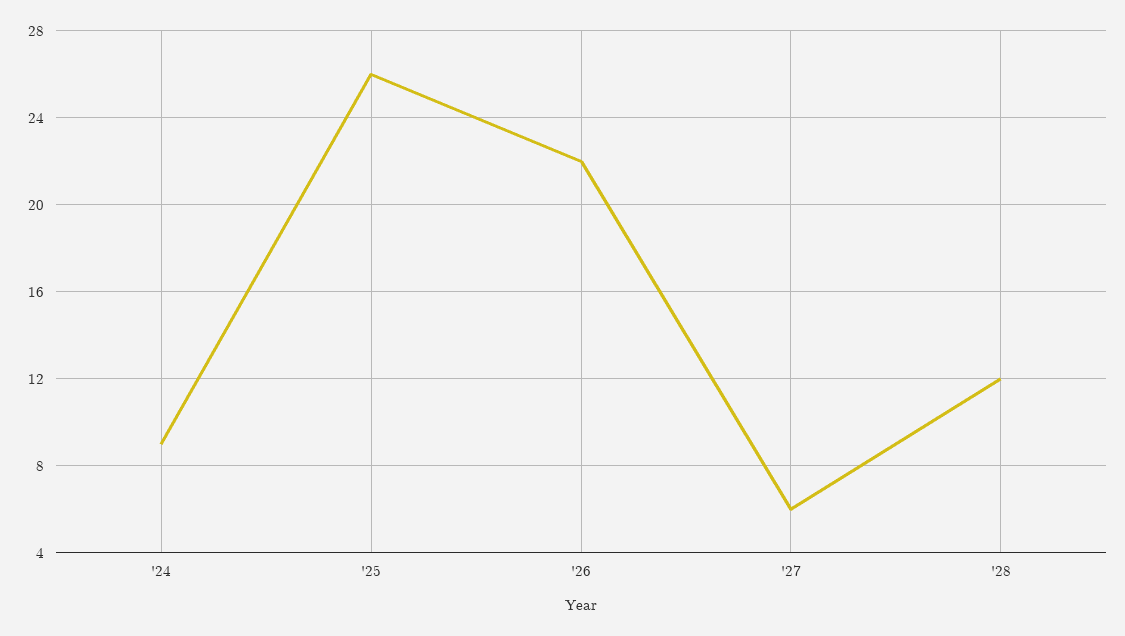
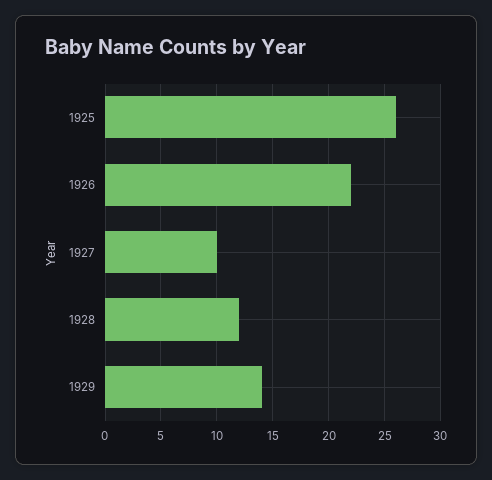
'24: 9 -> none
'27: 6 -> 10
1929: none -> 14

